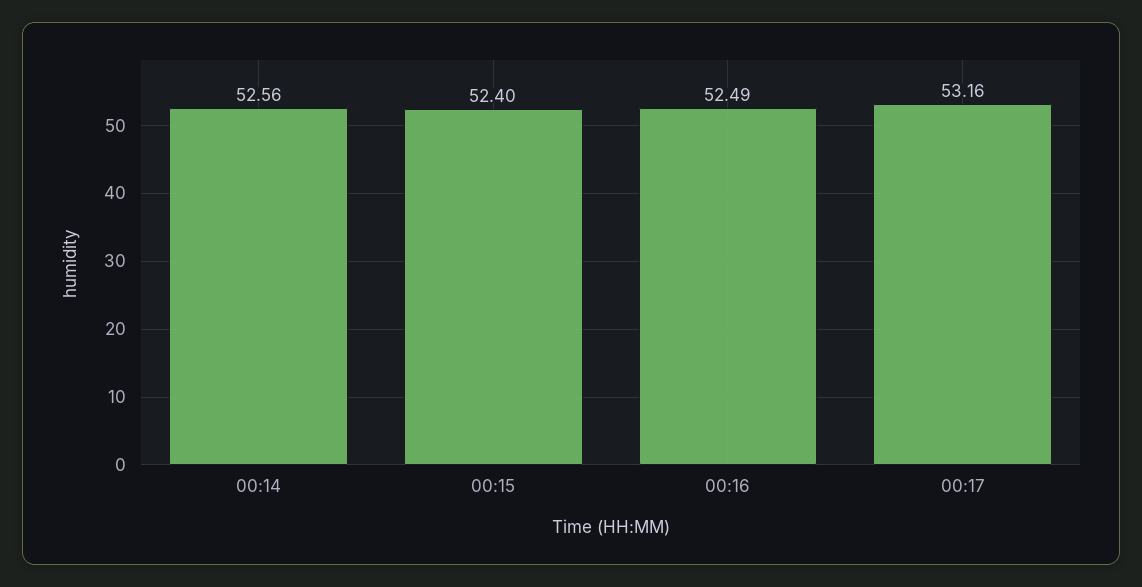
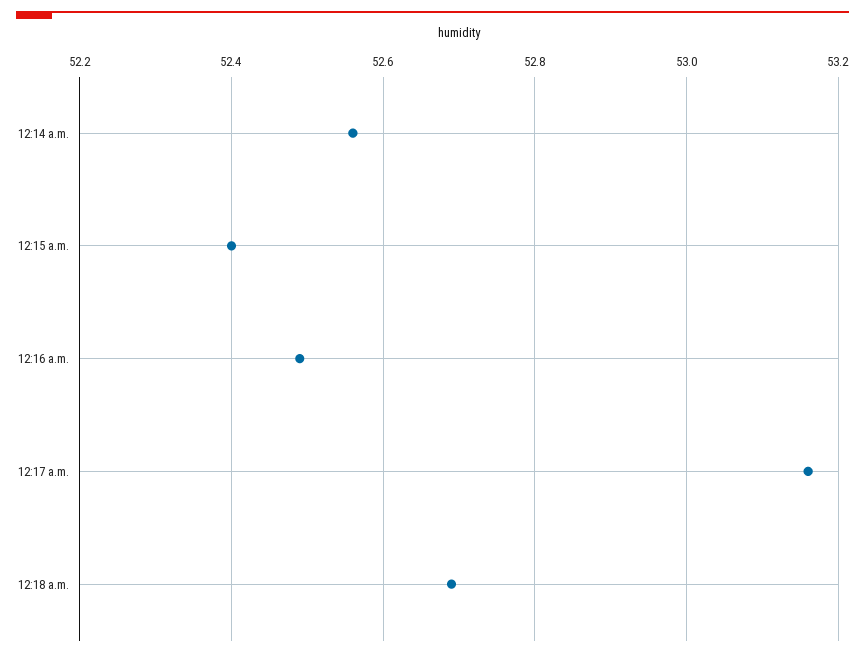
12:18 a.m.: none -> 52.7

